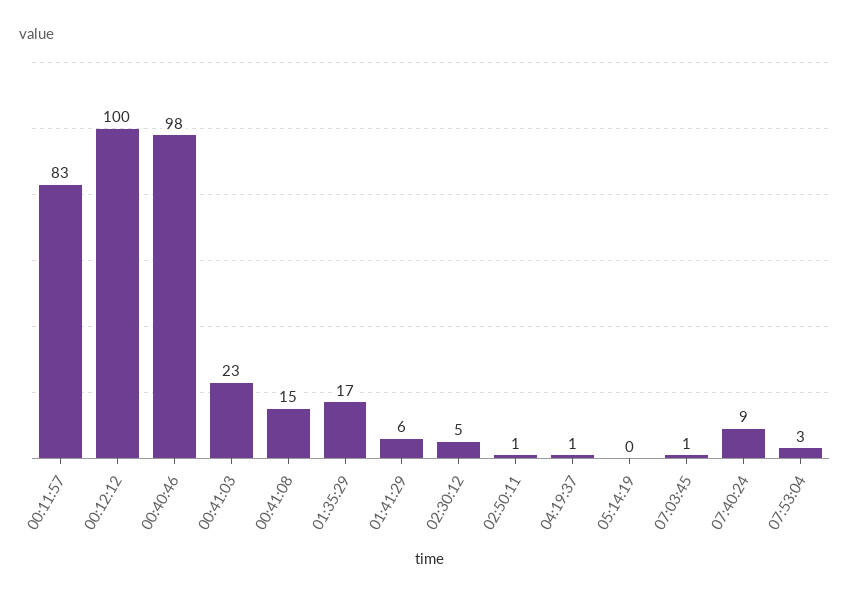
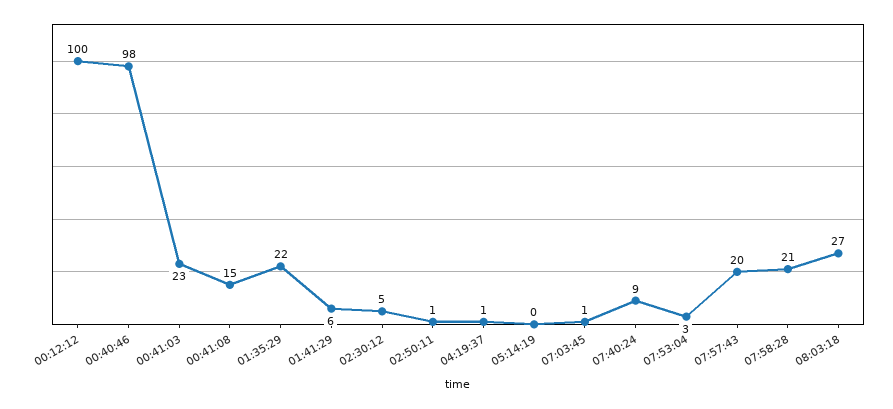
00:11:57: 83 -> none
01:35:29: 17 -> 22
07:57:43: none -> 20
07:58:28: none -> 21
08:03:18: none -> 27

